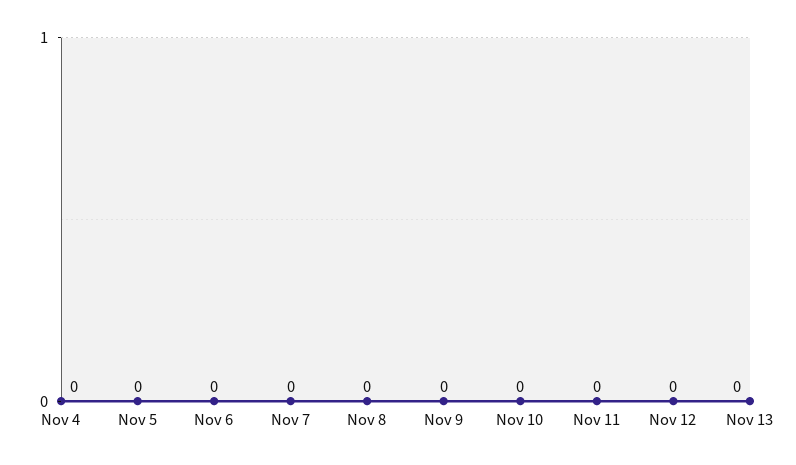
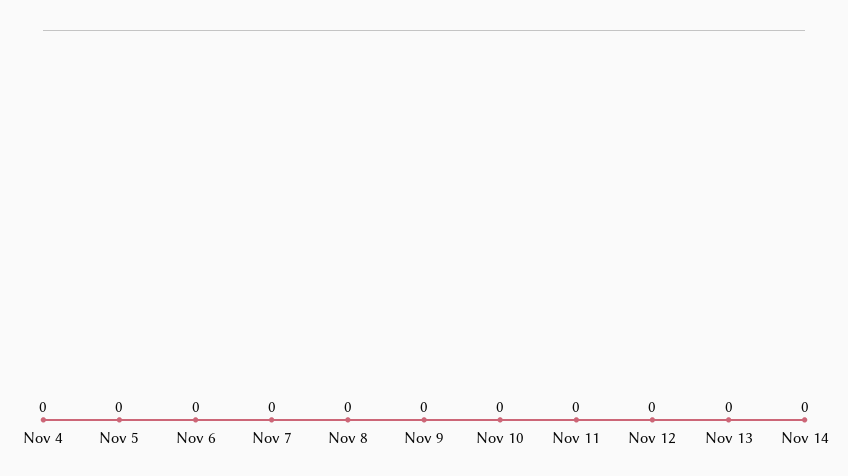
Nov 14: none -> 0

